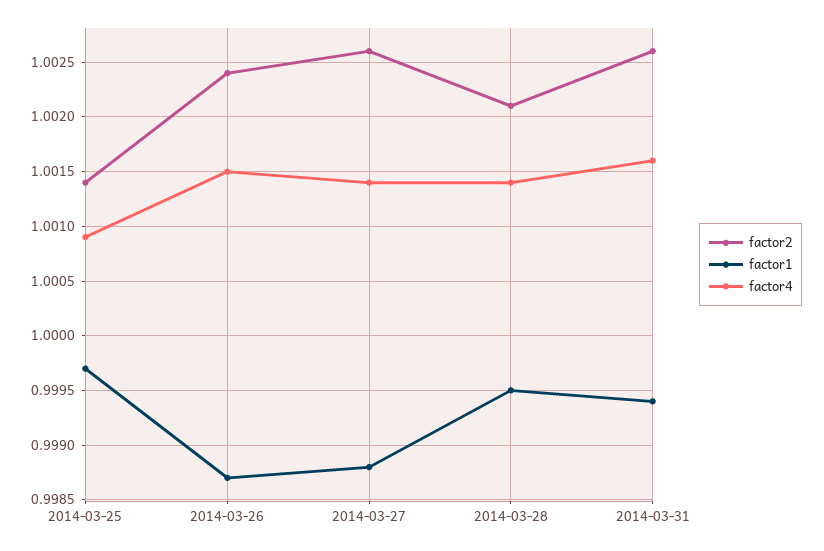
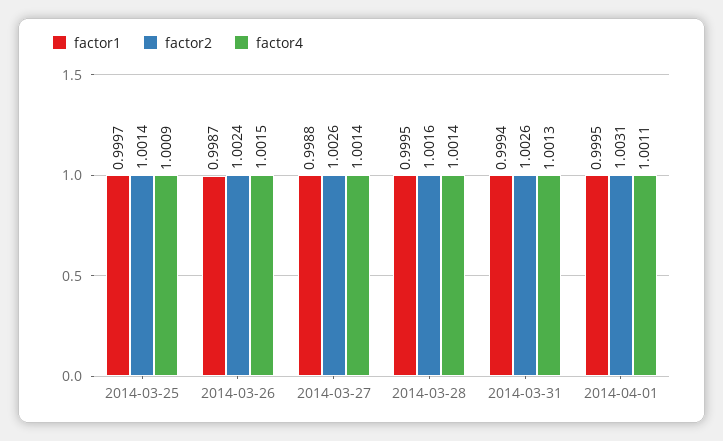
factor2, 2014-03-28: 1.0021 -> 1.0016
factor4, 2014-03-31: 1.0016 -> 1.0013
factor1, 2014-04-01: none -> 0.9995
factor2, 2014-04-01: none -> 1.0031
factor4, 2014-04-01: none -> 1.0011

